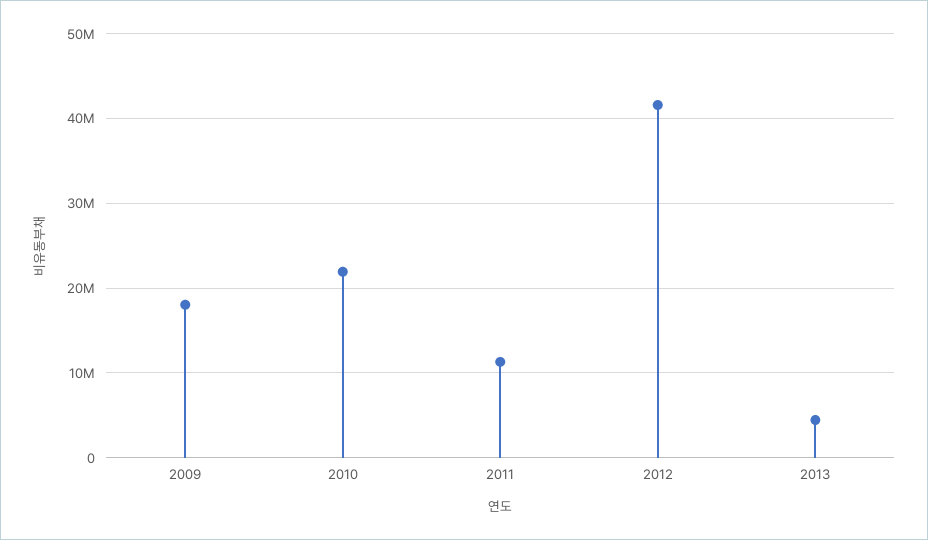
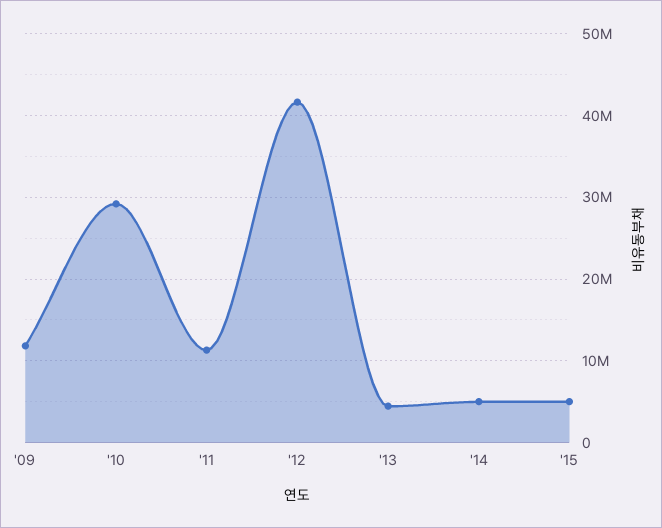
2009: 18000000 -> 12000000
2010: 22000000 -> 29000000
'14: none -> 5000000
'15: none -> 5000000

